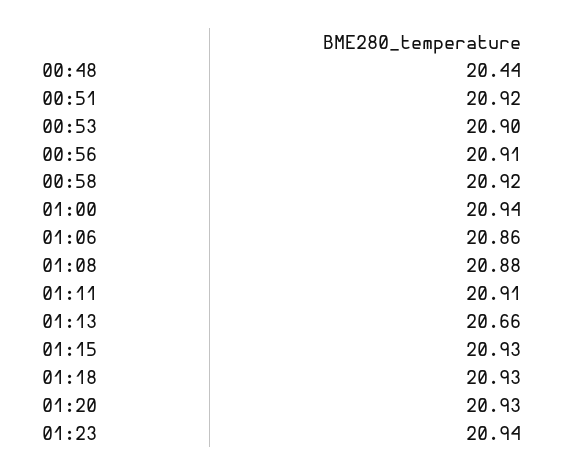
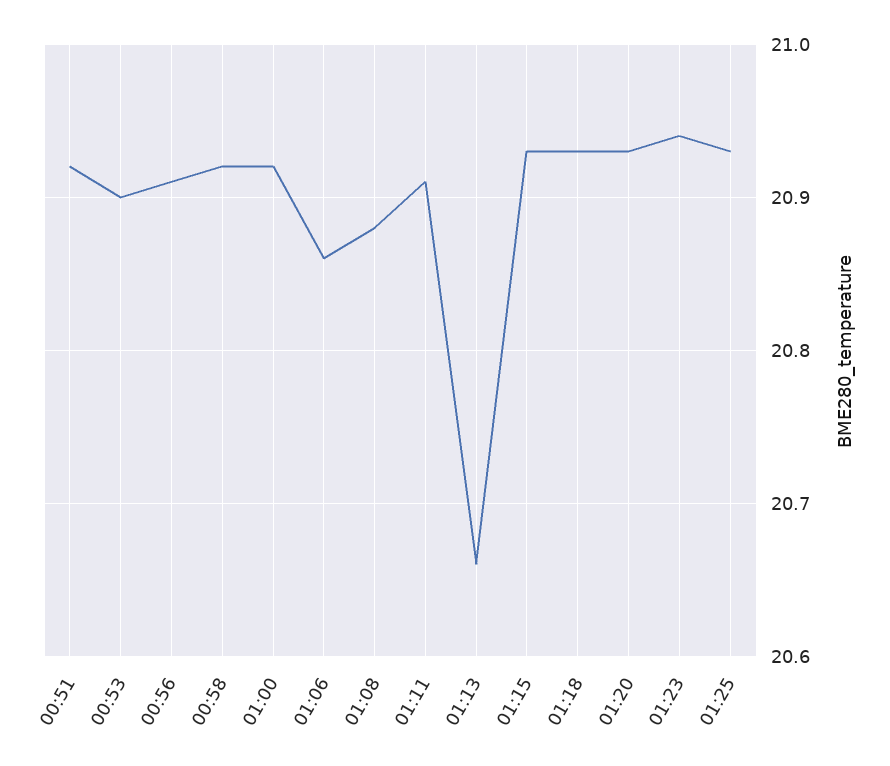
00:48: 20.44 -> none
01:00: 20.94 -> 20.92
01:25: none -> 20.93

